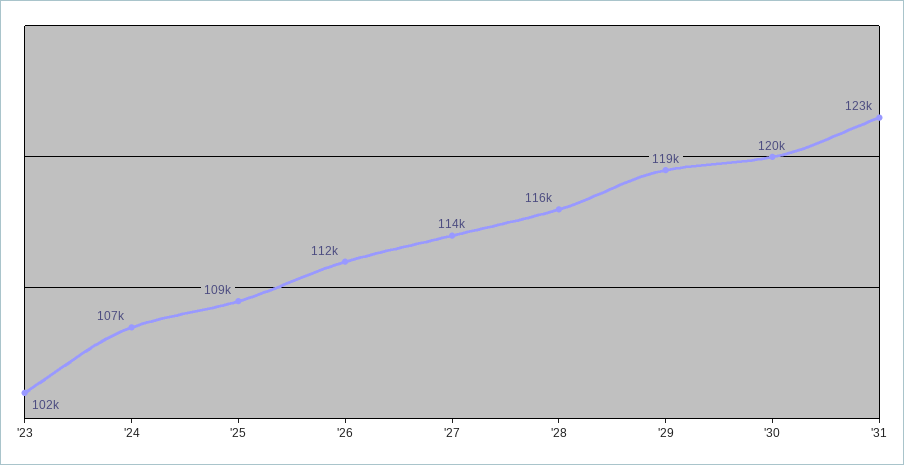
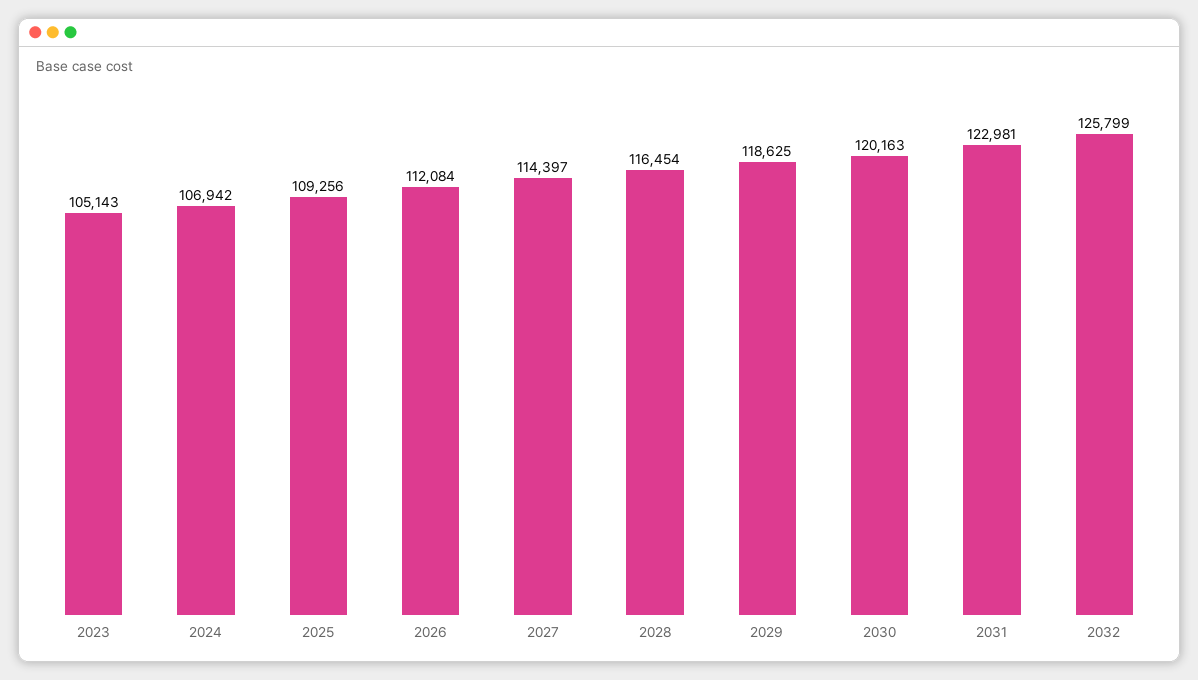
'23: 102000 -> 105143
2032: none -> 125799

